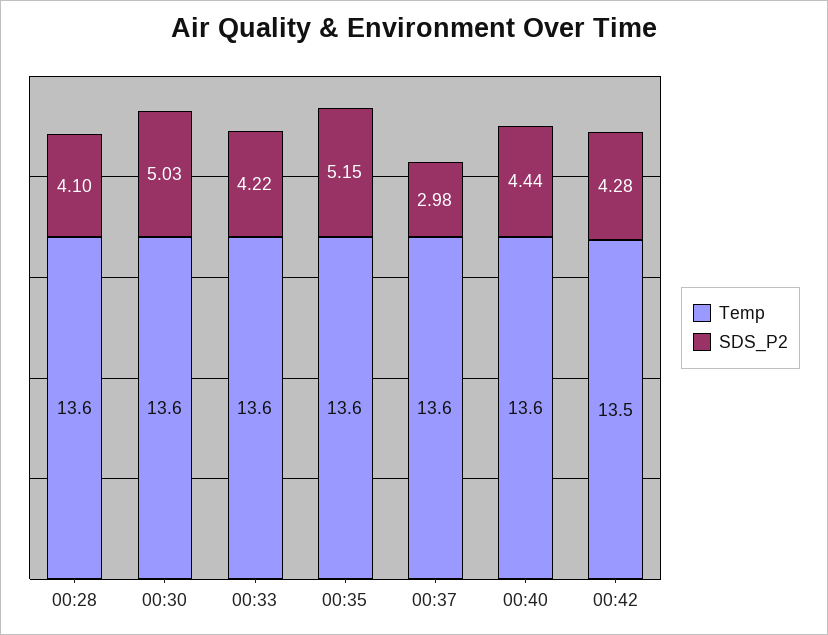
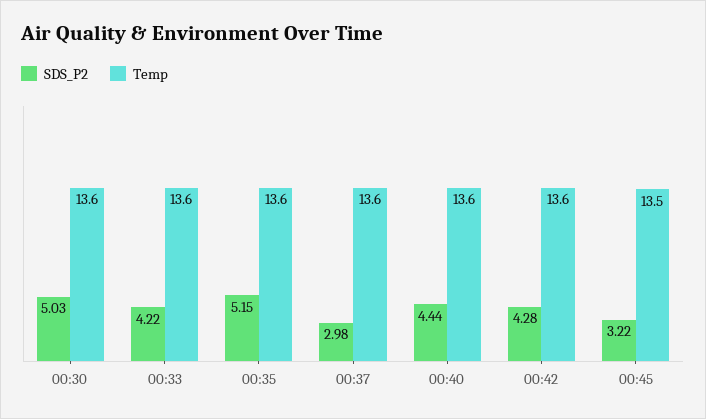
Temp, 00:28: 13.6 -> none
SDS_P2, 00:28: 4.1 -> none
Temp, 00:42: 13.5 -> 13.6
SDS_P2, 00:45: none -> 3.22
Temp, 00:45: none -> 13.5

